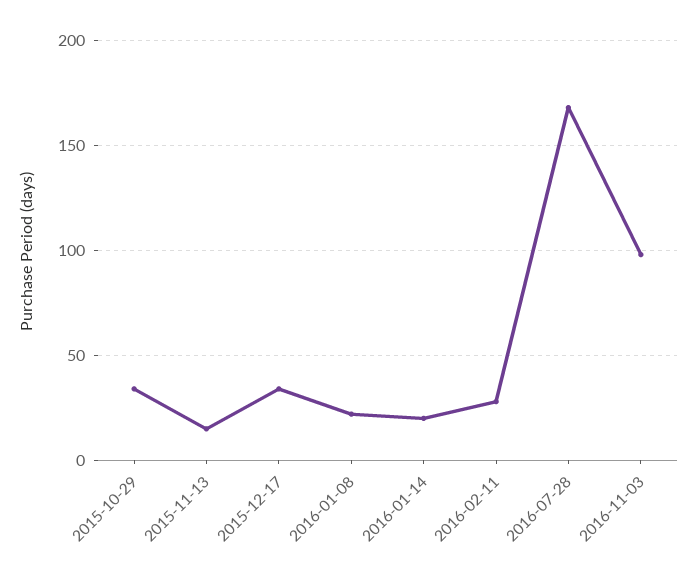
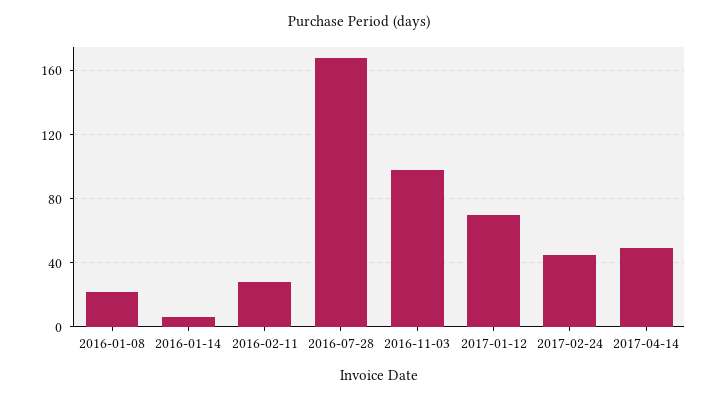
2015-10-29: 35 -> none
2015-11-13: 15 -> none
2015-12-17: 35 -> none
2016-01-14: 20 -> 5
2017-01-12: none -> 70
2017-02-24: none -> 45
2017-04-14: none -> 50

